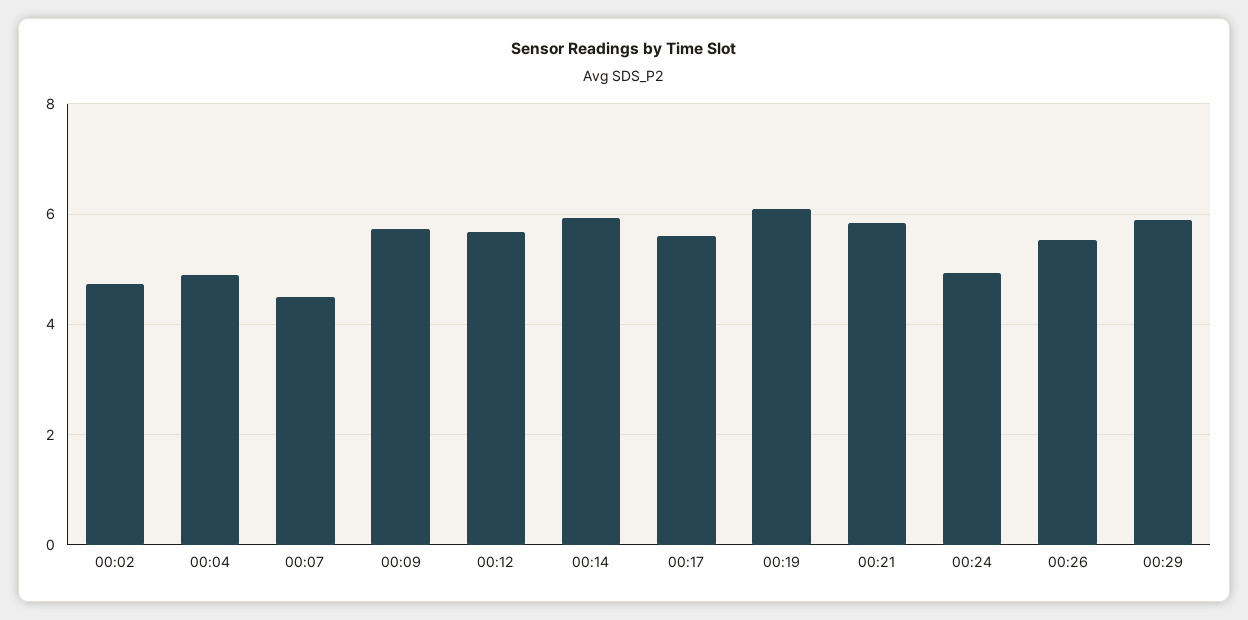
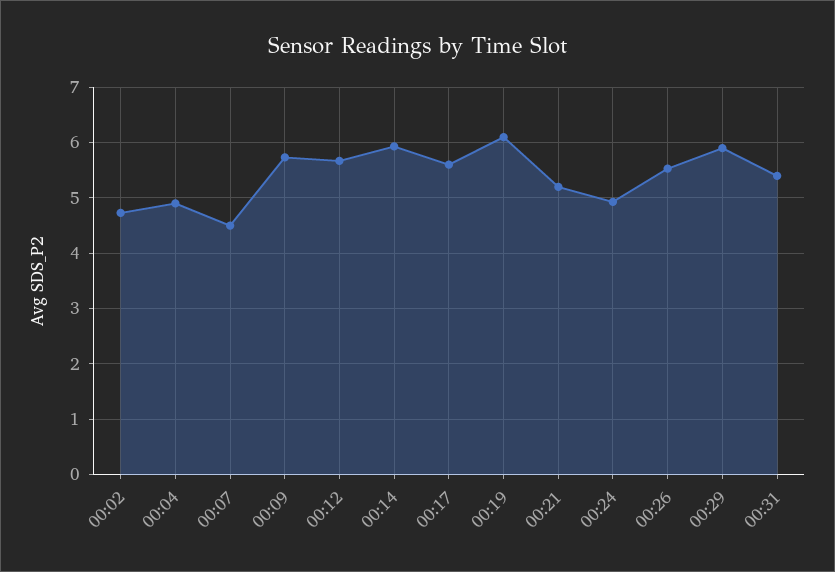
00:21: 5.8 -> 5.2
00:31: none -> 5.4

